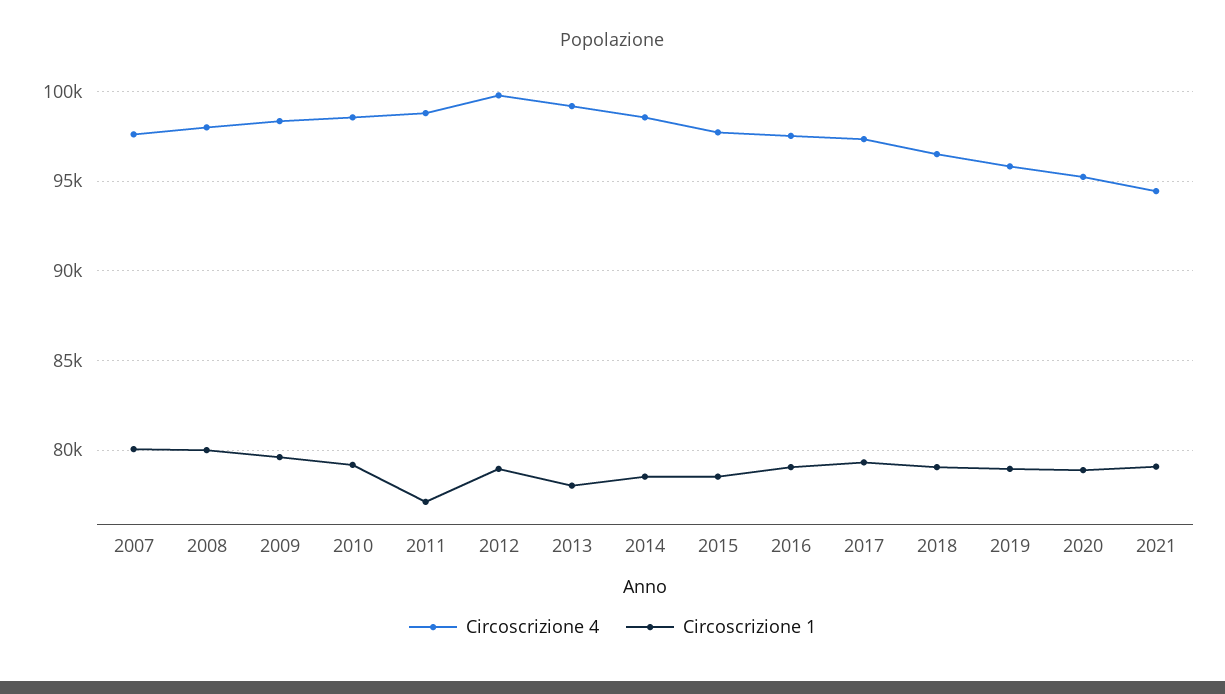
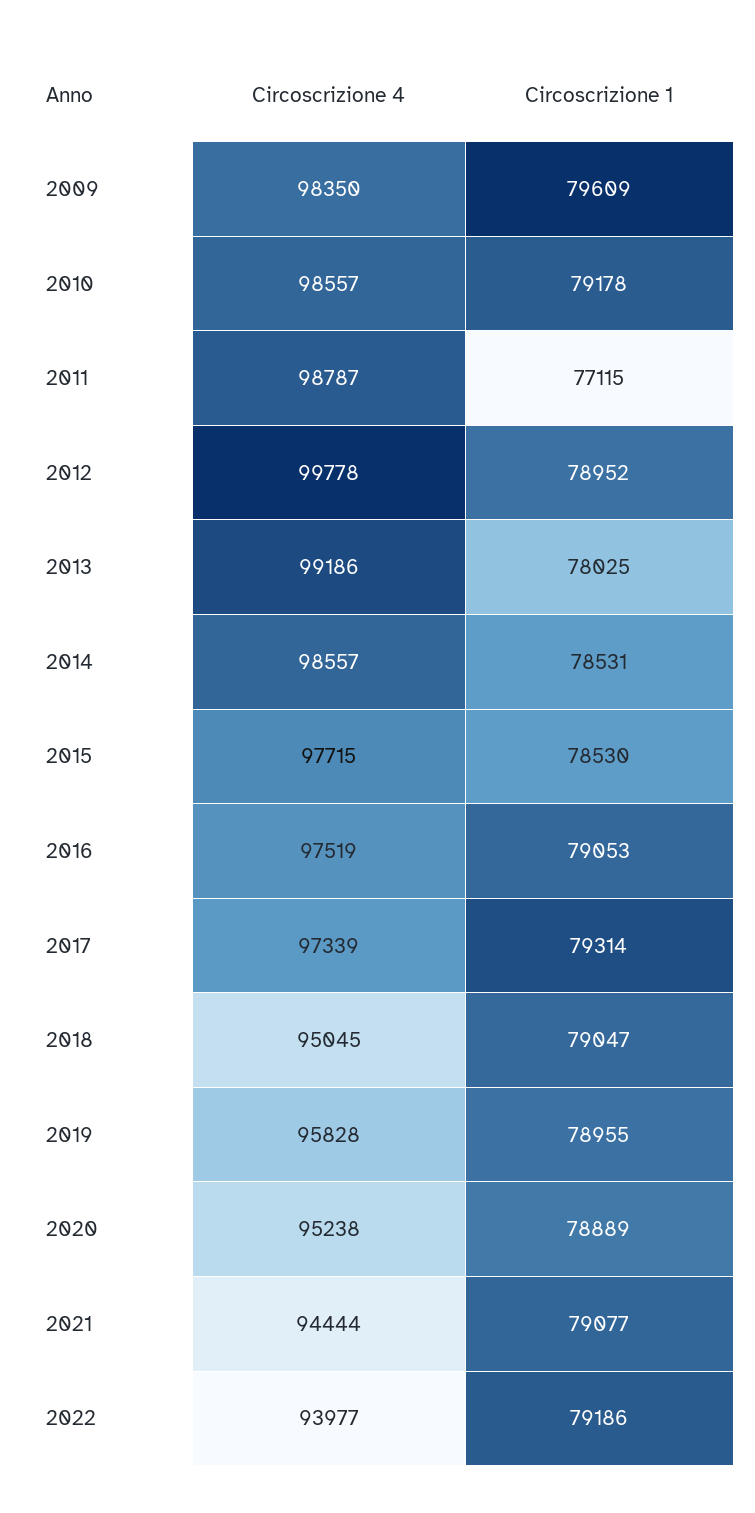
Circoscrizione 4, 2007: 97500 -> none
Circoscrizione 1, 2007: 80000 -> none
Circoscrizione 4, 2008: 98000 -> none
Circoscrizione 1, 2008: 80000 -> none
Circoscrizione 4, 2018: 96500 -> 95045
Circoscrizione 4, 2022: none -> 93977
Circoscrizione 1, 2022: none -> 79186

